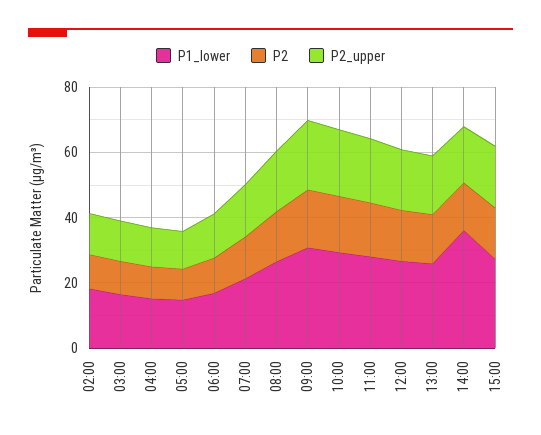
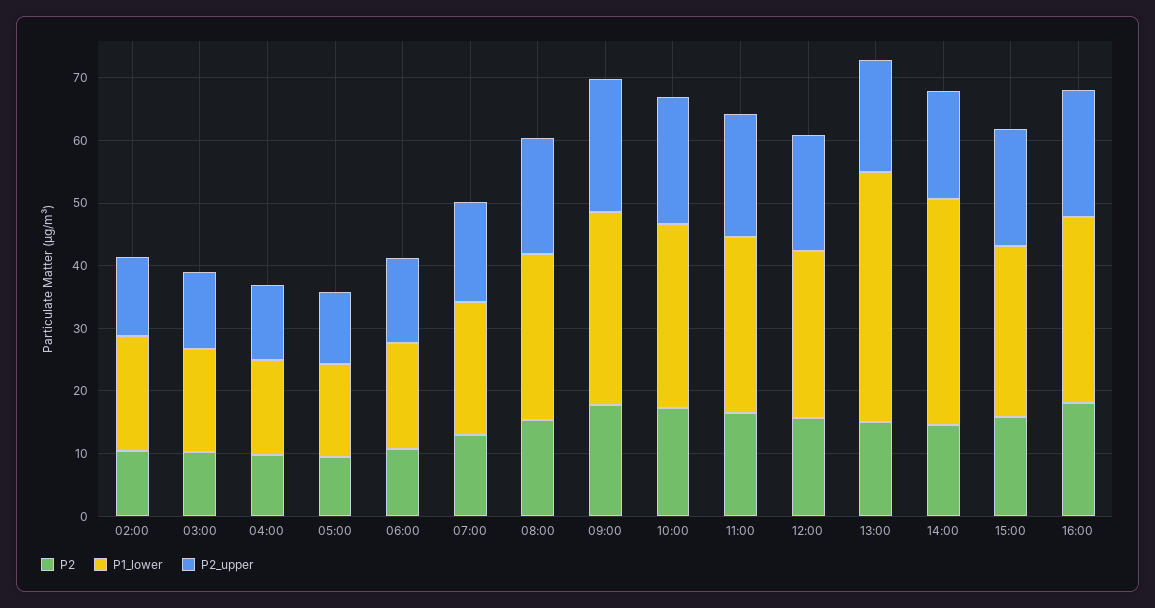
P1_lower, 13:00: 25 -> 40
P2, 16:00: none -> 18
P1_lower, 16:00: none -> 30
P2_upper, 16:00: none -> 20

